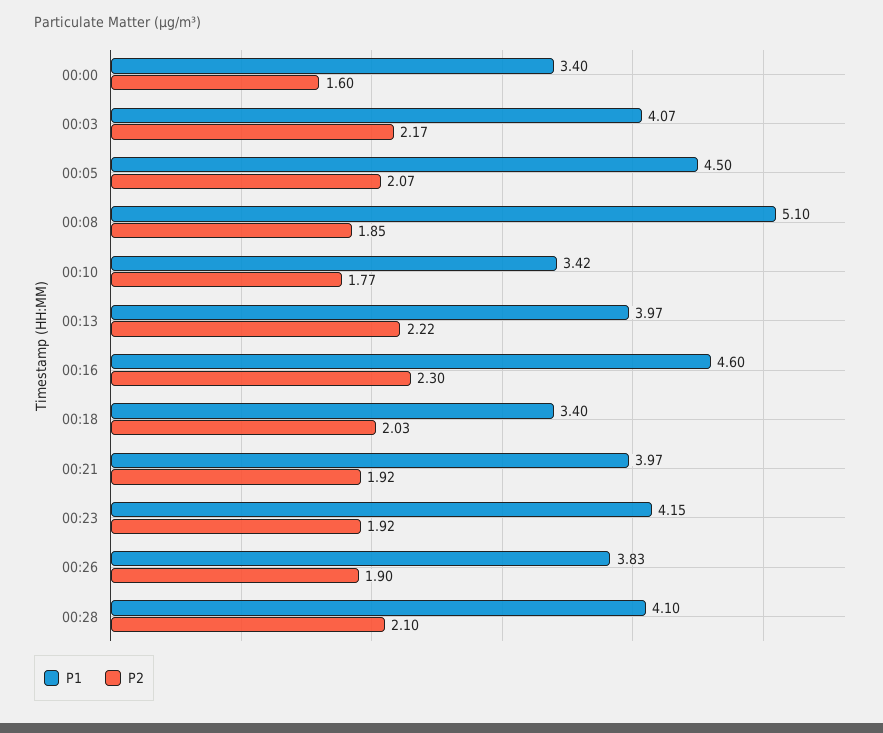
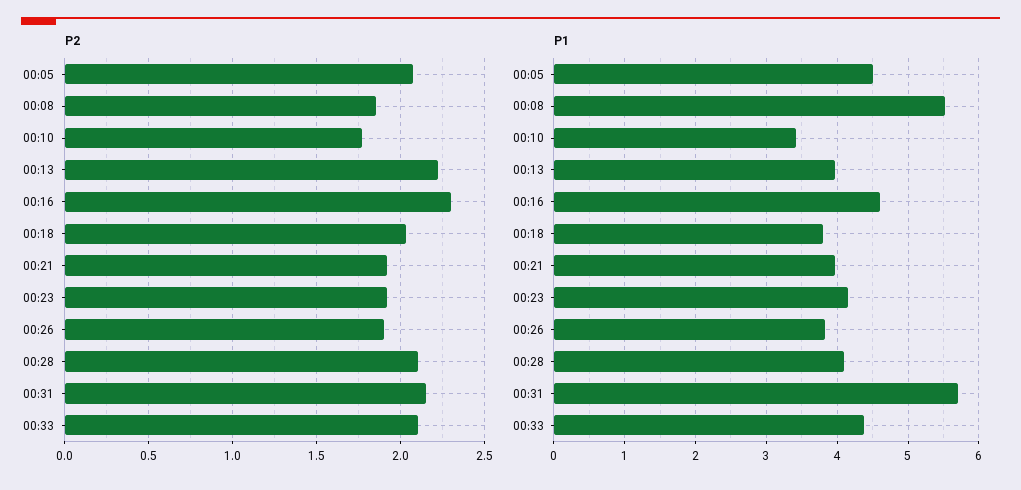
P1, 00:00: 3.4 -> none
P2, 00:00: 1.6 -> none
P1, 00:03: 4.07 -> none
P2, 00:03: 2.17 -> none
P1, 00:08: 5.1 -> 5.5
P1, 00:18: 3.4 -> 3.8
P2, 00:31: none -> 2.15
P2, 00:33: none -> 2.1
P1, 00:31: none -> 5.7
P1, 00:33: none -> 4.4

